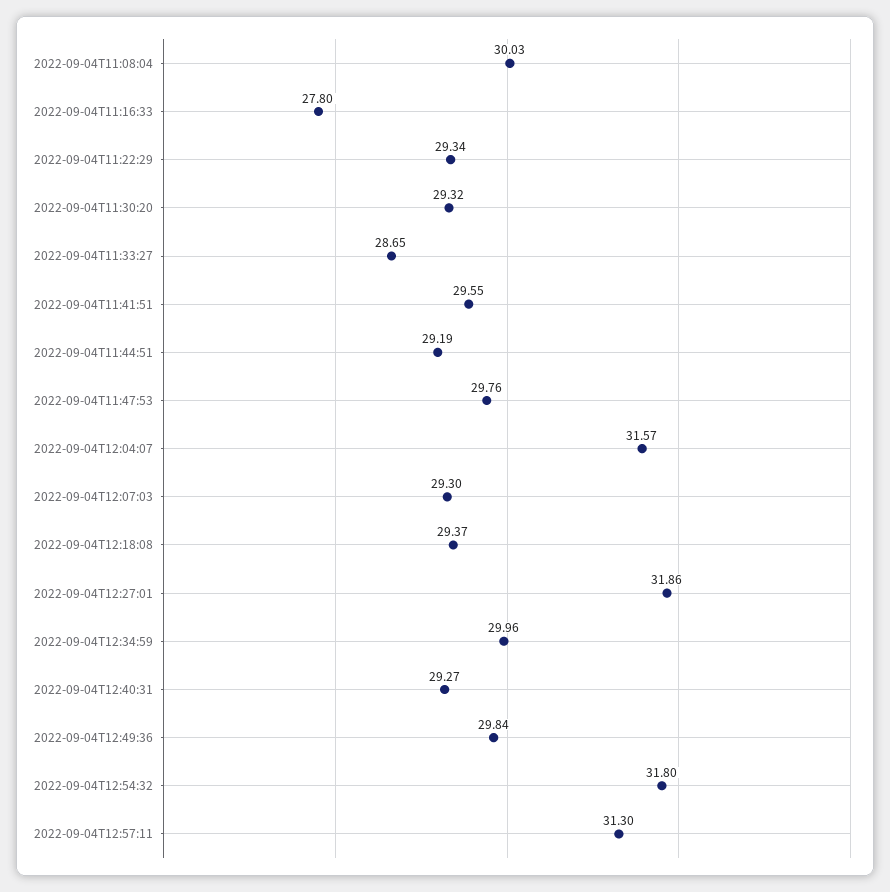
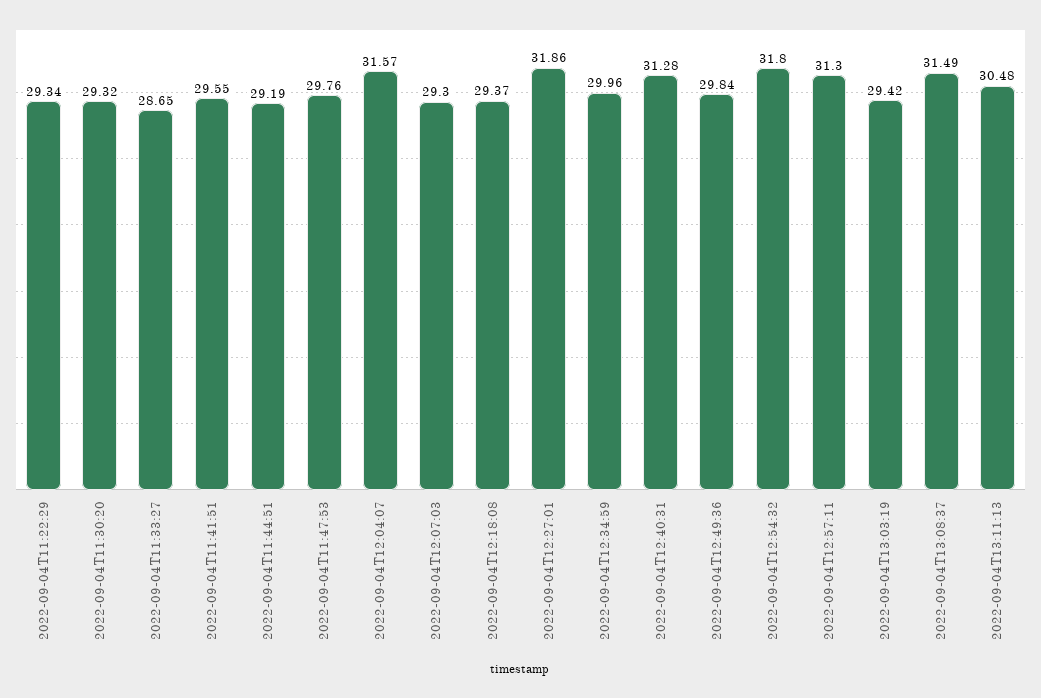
2022-09-04T11:08:04: 30.03 -> none
2022-09-04T11:16:33: 27.8 -> none
2022-09-04T12:40:31: 29.27 -> 31.28
2022-09-04T13:03:19: none -> 29.42
2022-09-04T13:08:37: none -> 31.49
2022-09-04T13:11:13: none -> 30.48

